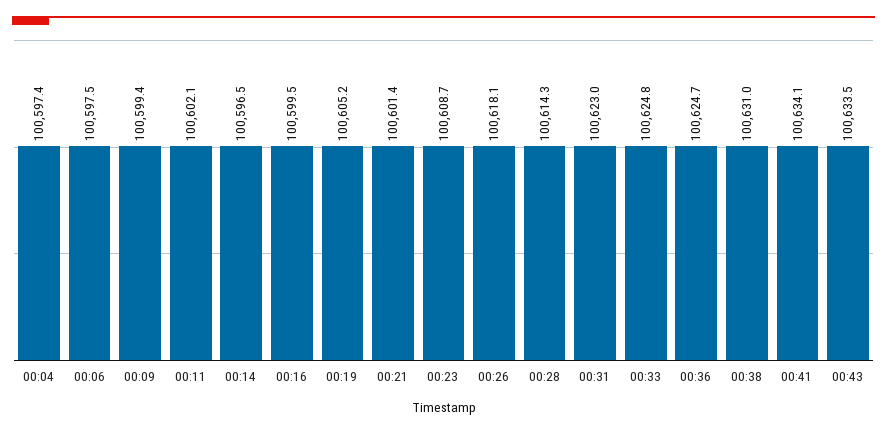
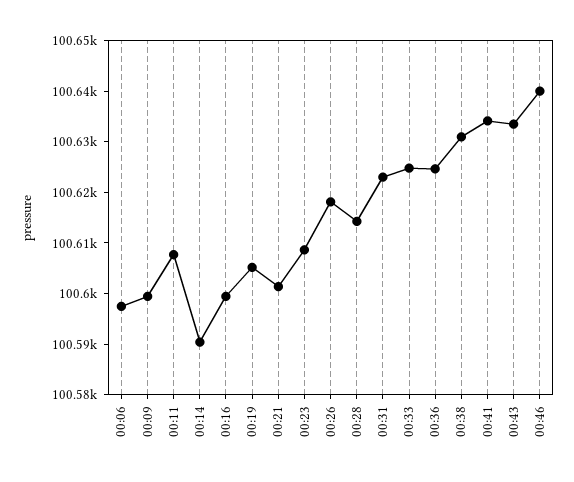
00:04: 100597.4 -> none
00:11: 100602.1 -> 100608
00:14: 100596.5 -> 100590
00:46: none -> 100640

